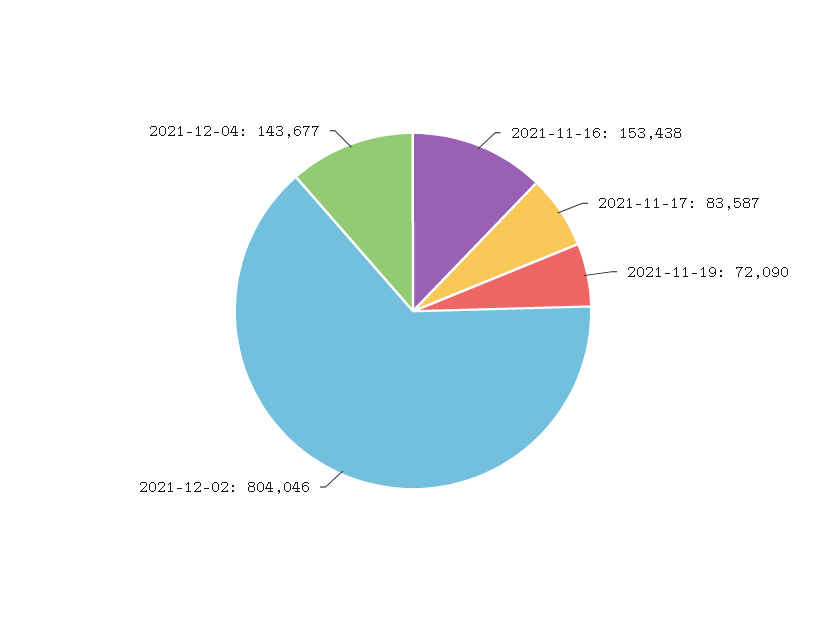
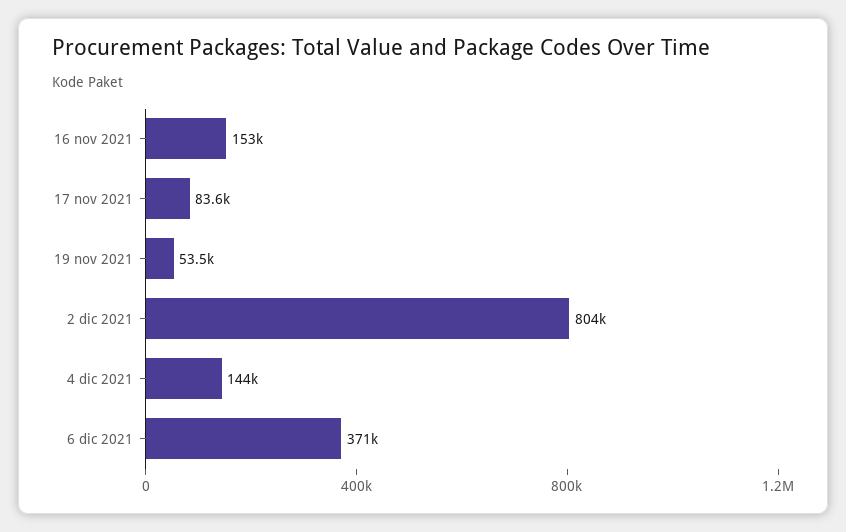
2021-11-19: 72090 -> 53500
6 dic 2021: none -> 371000

